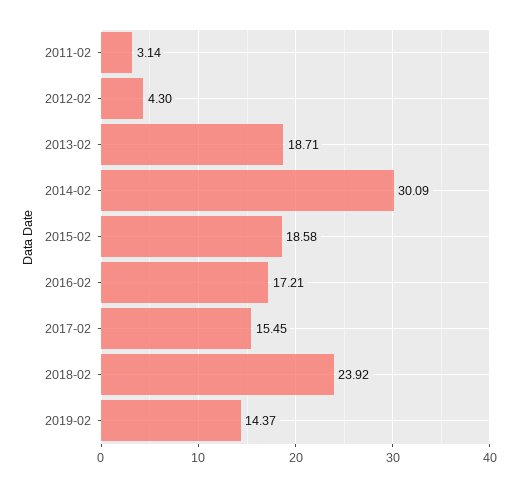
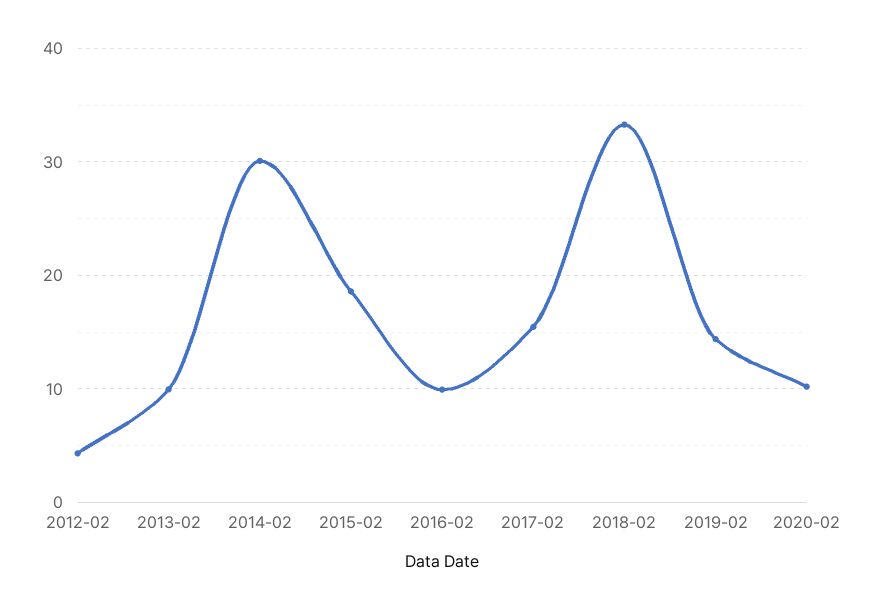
2011-02: 3.14 -> none
2013-02: 18.71 -> 10
2016-02: 17.21 -> 10
2018-02: 23.92 -> 33
2020-02: none -> 10

